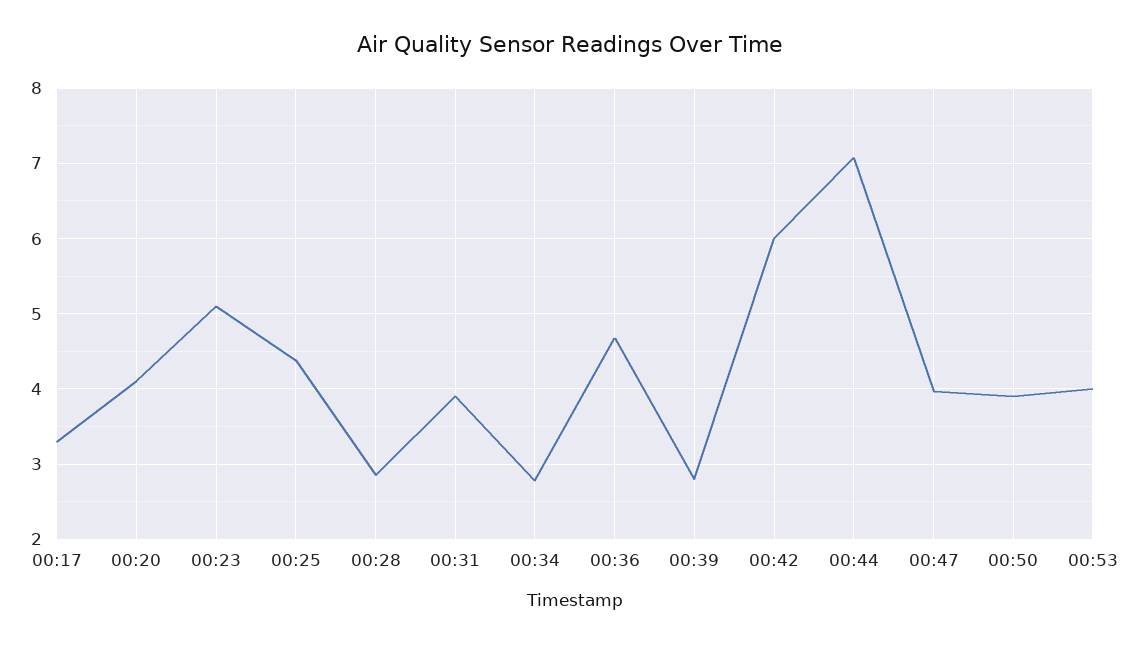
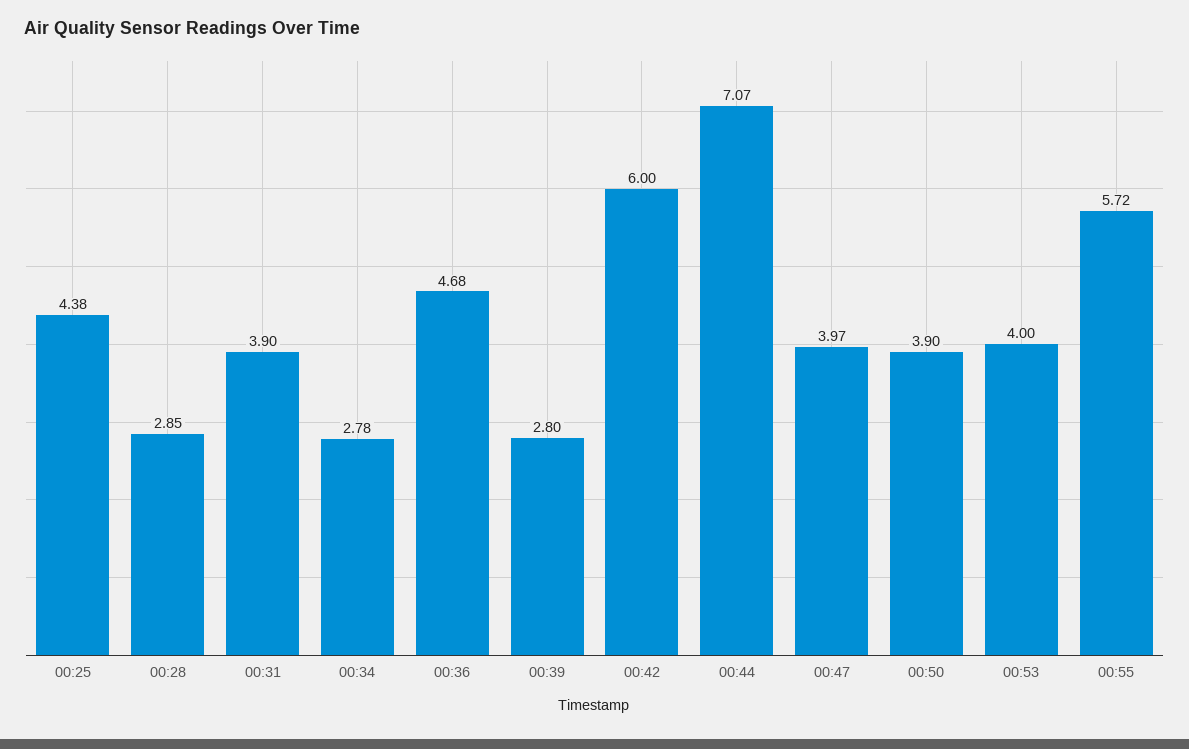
00:17: 3.3 -> none
00:20: 4.1 -> none
00:23: 5.1 -> none
00:55: none -> 5.72

